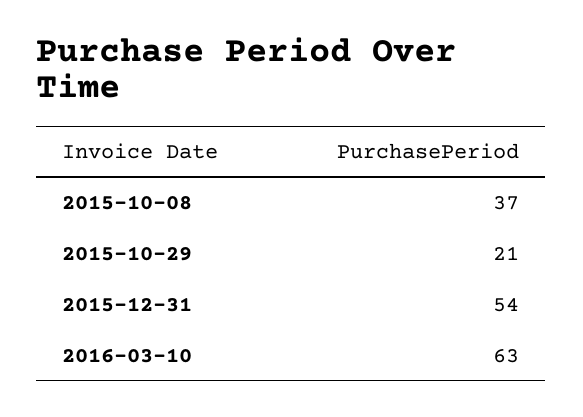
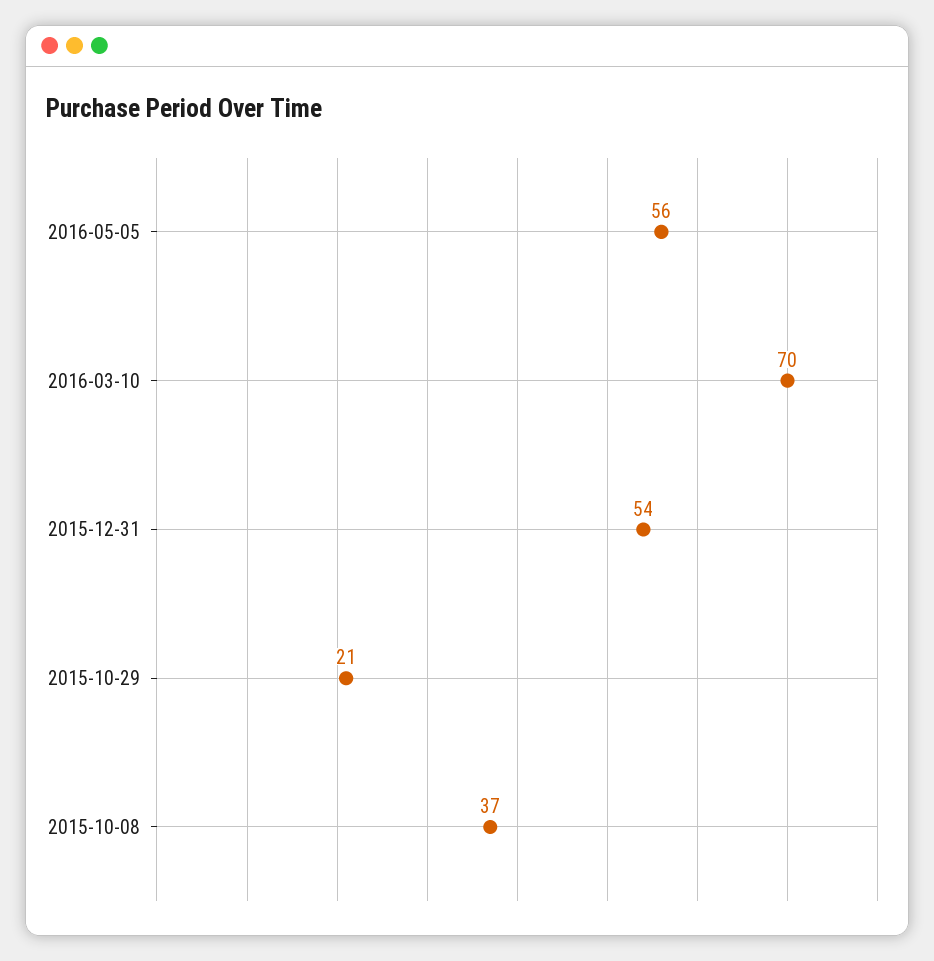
2016-03-10: 63 -> 70
2016-05-05: none -> 56

